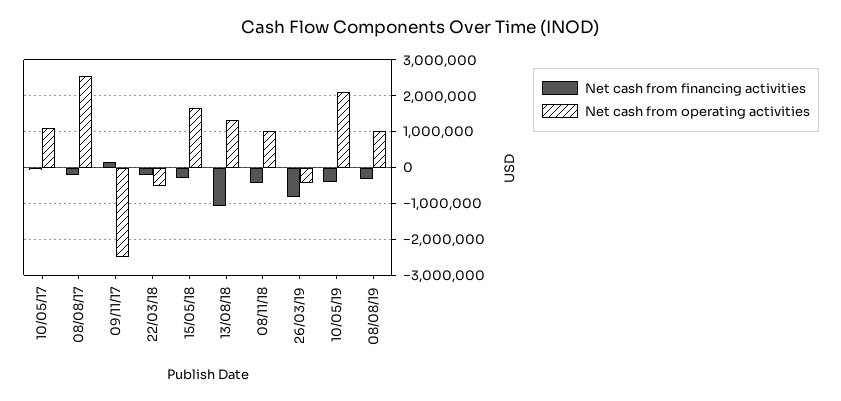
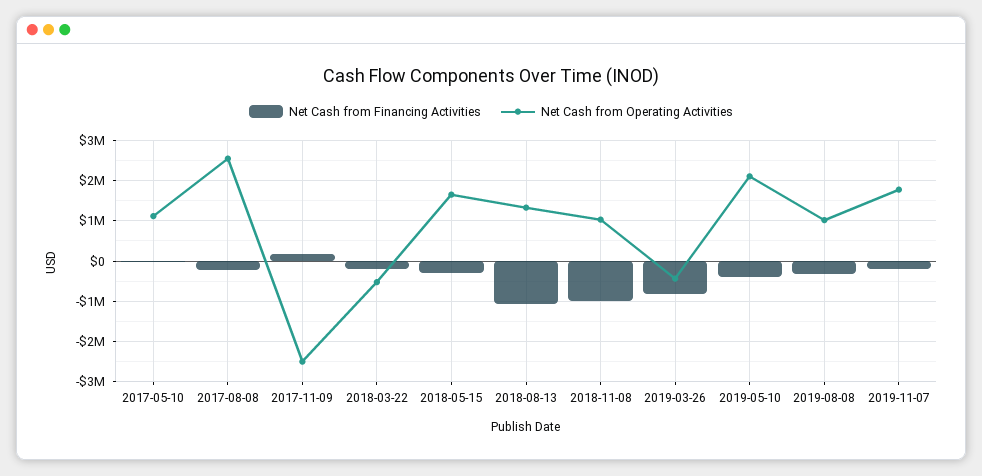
Net cash from financing activities, 08/11/18: -400000 -> -1000000
Net cash from financing activities, 2019-11-07: none -> -200000
Net cash from operating activities, 2019-11-07: none -> 1800000

